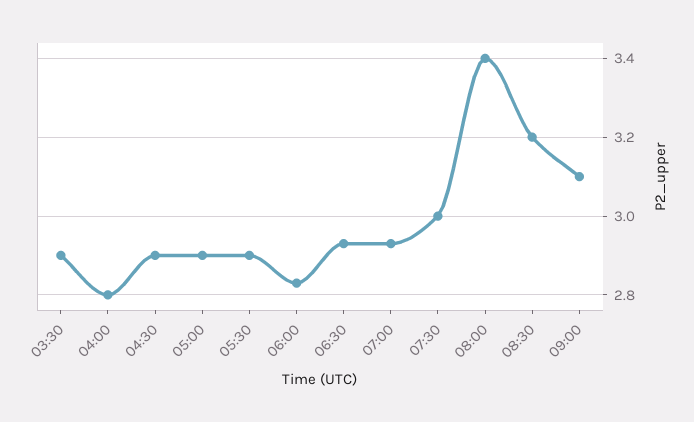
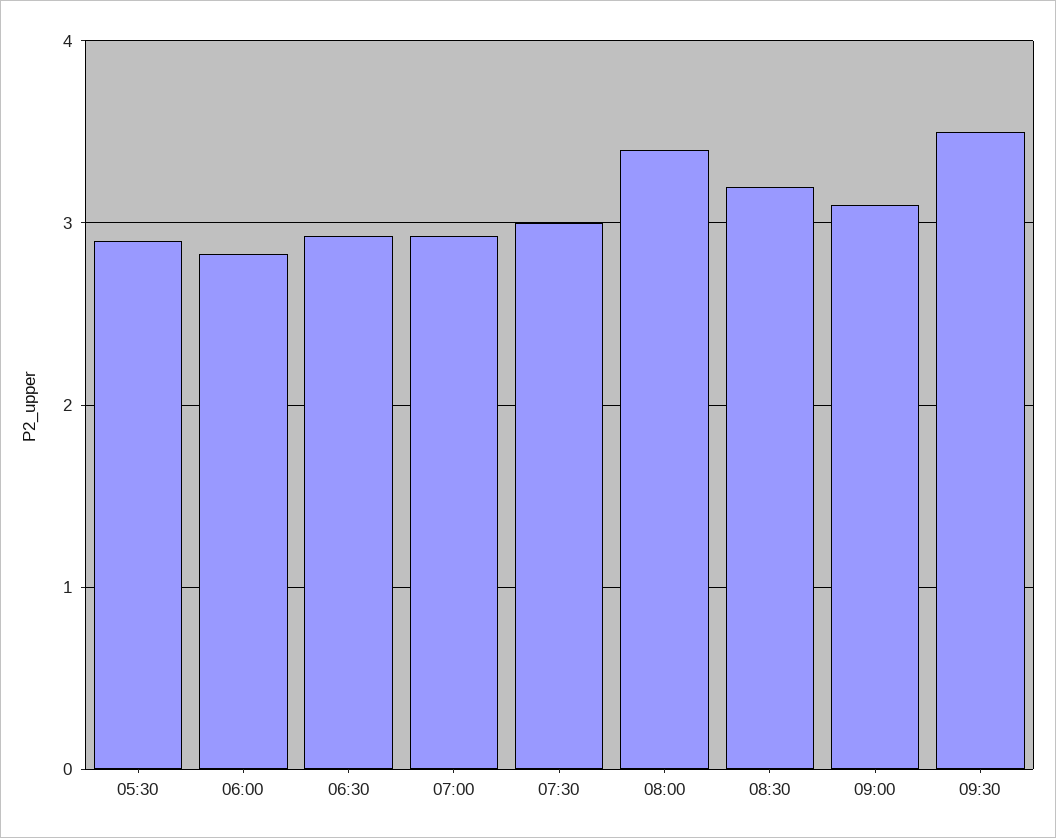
03:30: 2.9 -> none
04:00: 2.8 -> none
04:30: 2.9 -> none
05:00: 2.9 -> none
09:30: none -> 3.5

